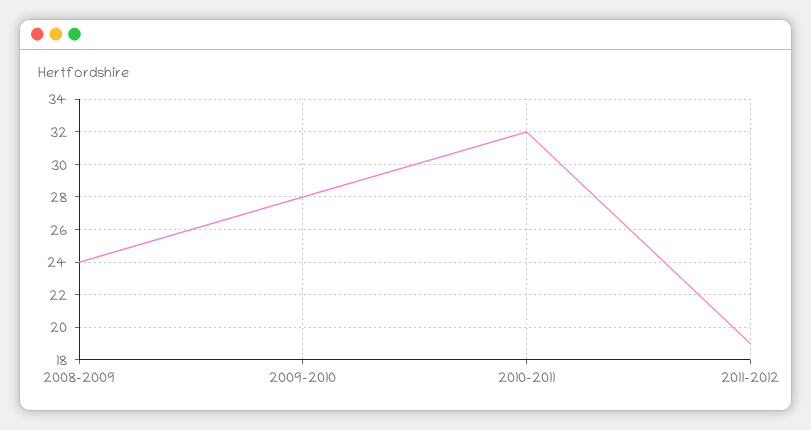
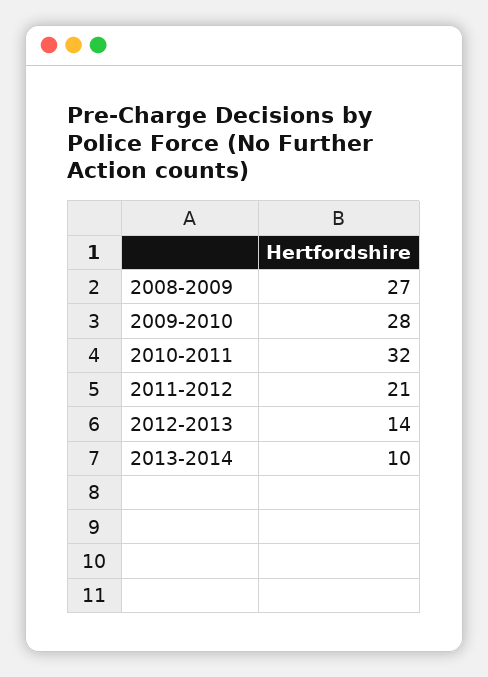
2008-2009: 24 -> 27
2011-2012: 19 -> 21
2012-2013: none -> 14
2013-2014: none -> 10

